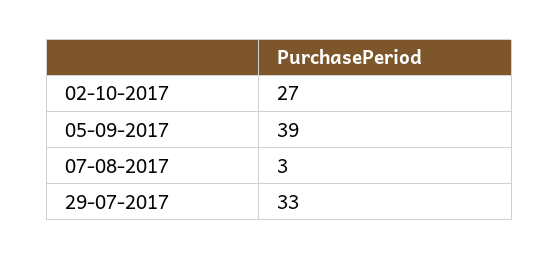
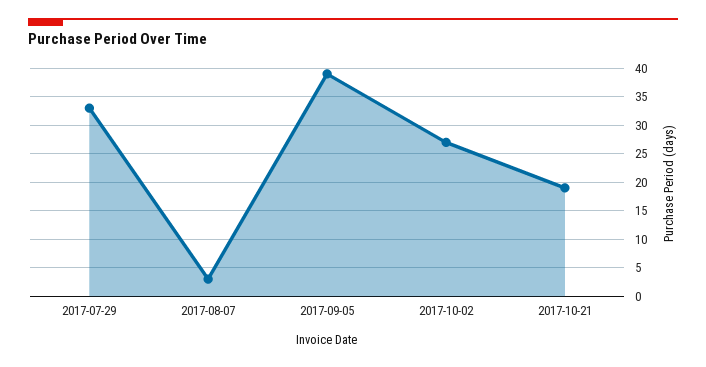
2017-10-21: none -> 20

